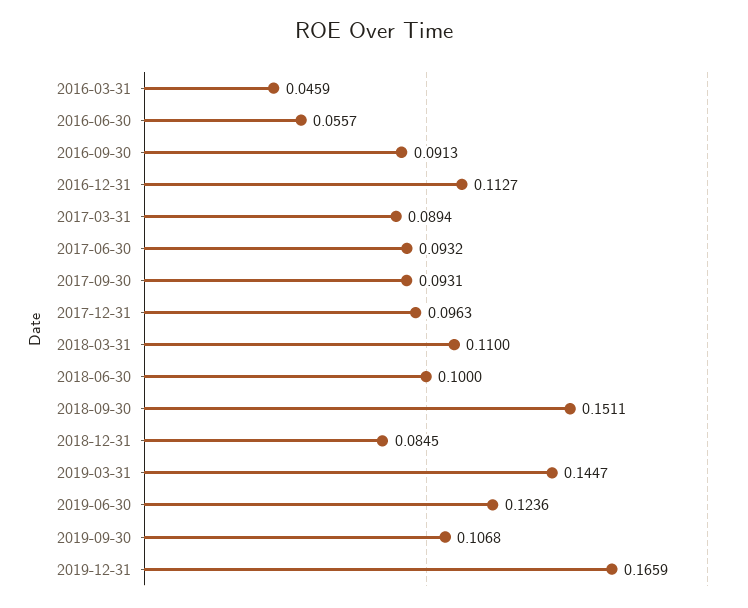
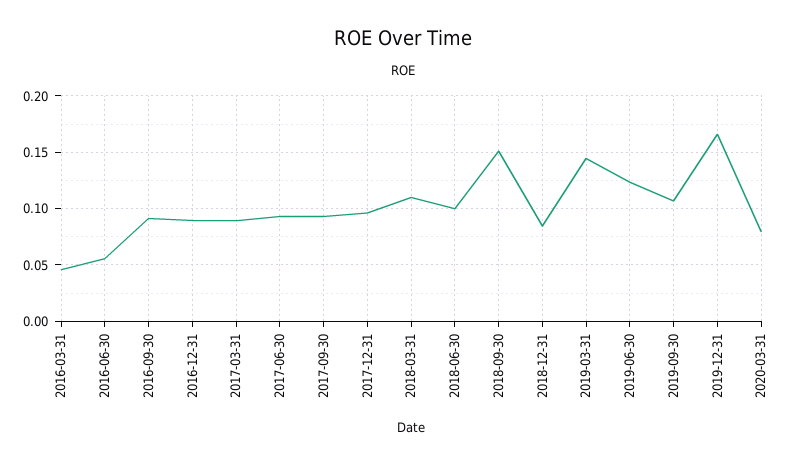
2016-12-31: 0.1127 -> 0.09
2020-03-31: none -> 0.08

